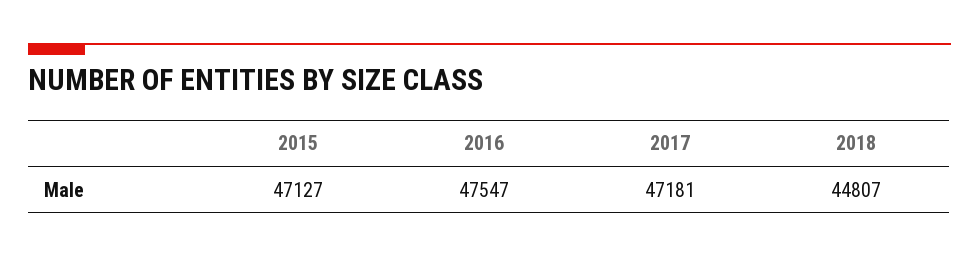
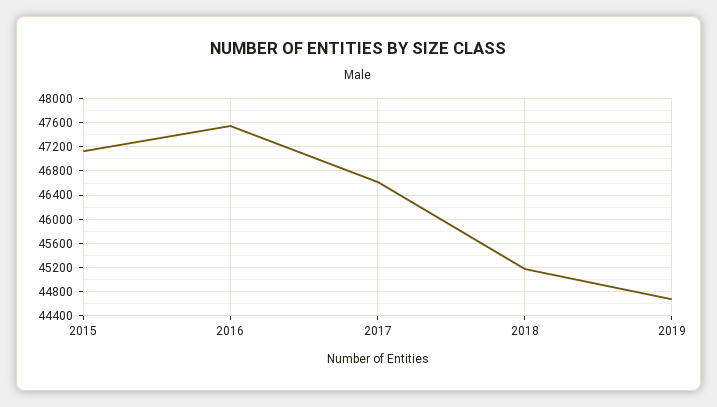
2017: 47181 -> 46600
2018: 44807 -> 45200
2019: none -> 44700

